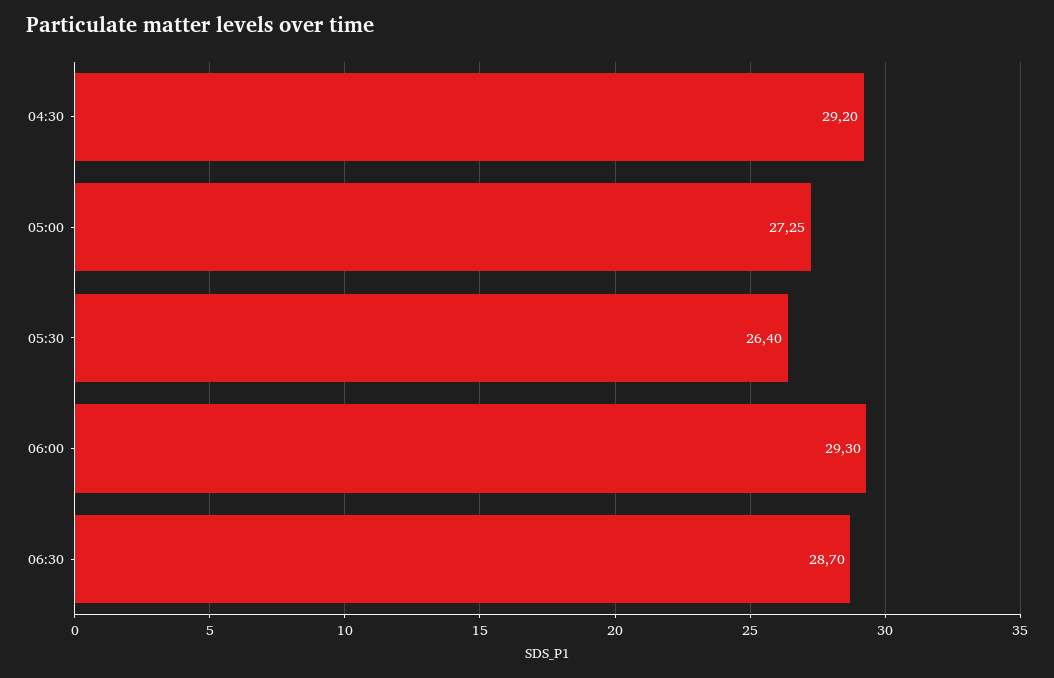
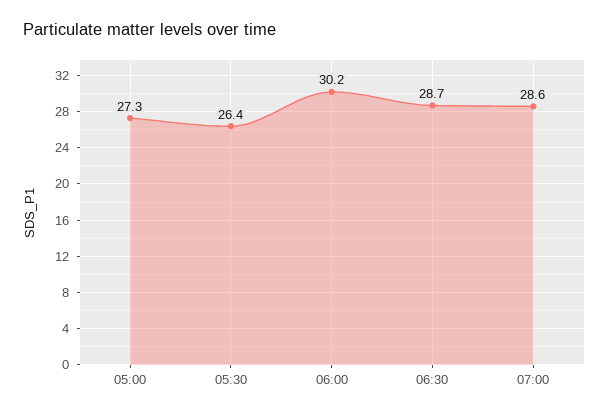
04:30: 29.2 -> none
06:00: 29.3 -> 30.2
07:00: none -> 28.6

